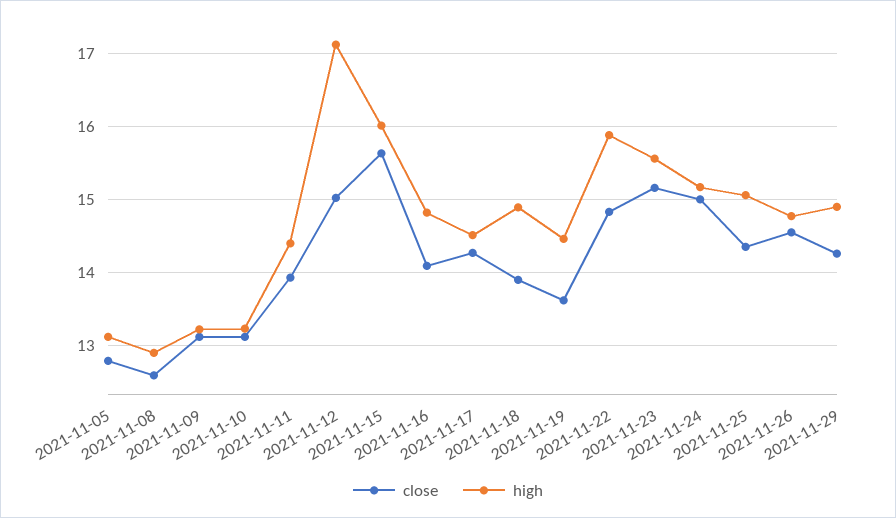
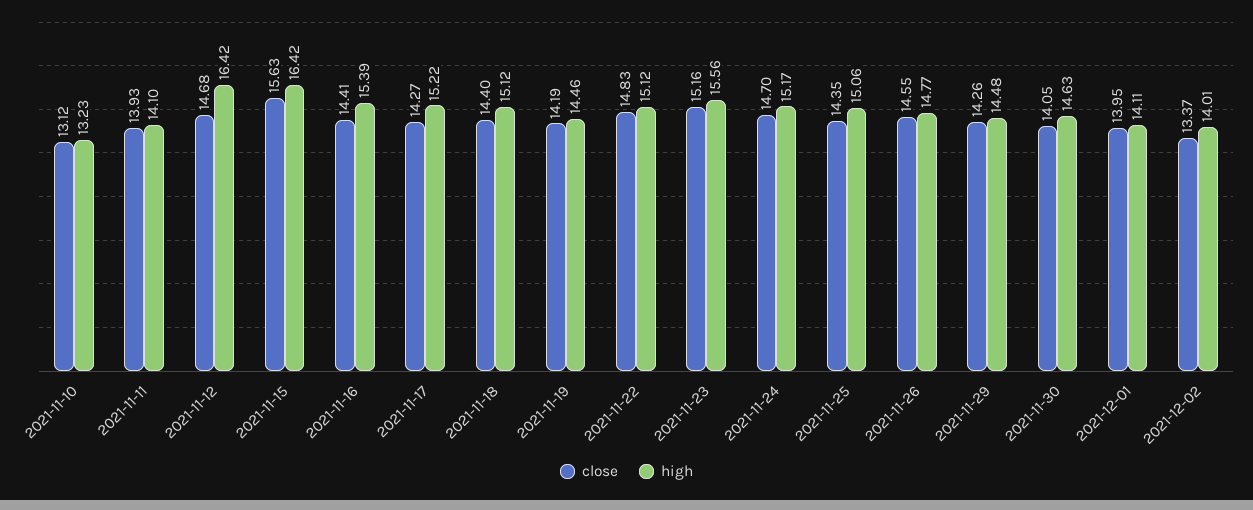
close, 2021-11-05: 12.8 -> none
high, 2021-11-05: 13.1 -> none
close, 2021-11-08: 12.6 -> none
high, 2021-11-08: 12.9 -> none
close, 2021-11-09: 13.1 -> none
high, 2021-11-09: 13.2 -> none
high, 2021-11-11: 14.4 -> 14.1
close, 2021-11-12: 15 -> 14.68
high, 2021-11-12: 17.1 -> 16.42
high, 2021-11-15: 16 -> 16.42
close, 2021-11-16: 14.1 -> 14.41
high, 2021-11-16: 14.8 -> 15.39
high, 2021-11-17: 14.5 -> 15.22
close, 2021-11-18: 13.9 -> 14.4
high, 2021-11-18: 14.9 -> 15.12
close, 2021-11-19: 13.6 -> 14.19
high, 2021-11-22: 15.9 -> 15.12
close, 2021-11-24: 15 -> 14.7
high, 2021-11-29: 14.9 -> 14.48
close, 2021-11-30: none -> 14.05
high, 2021-11-30: none -> 14.63
close, 2021-12-01: none -> 13.95
high, 2021-12-01: none -> 14.11
close, 2021-12-02: none -> 13.37
high, 2021-12-02: none -> 14.01

